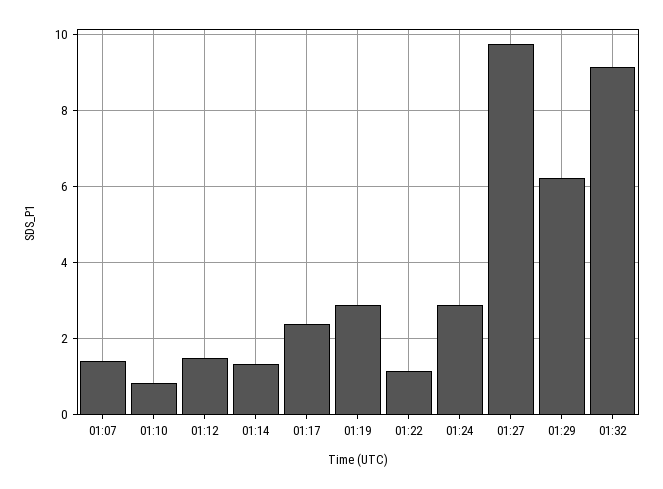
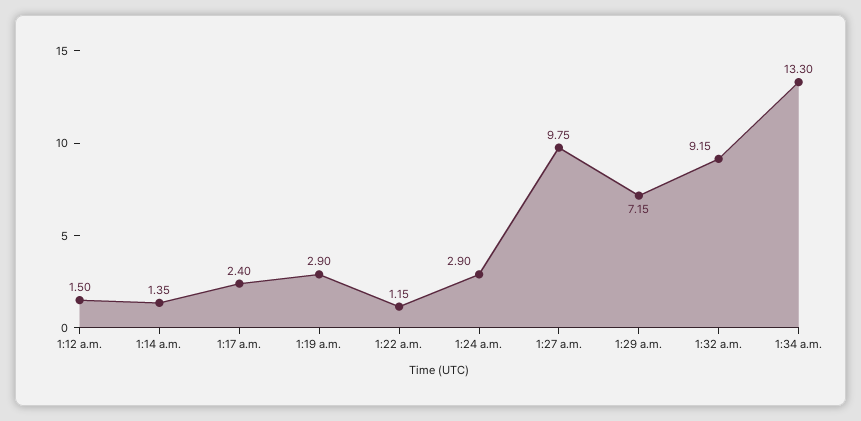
01:07: 1.4 -> none
01:10: 0.8 -> none
01:29: 6.2 -> 7.15
1:34 a.m.: none -> 13.3

